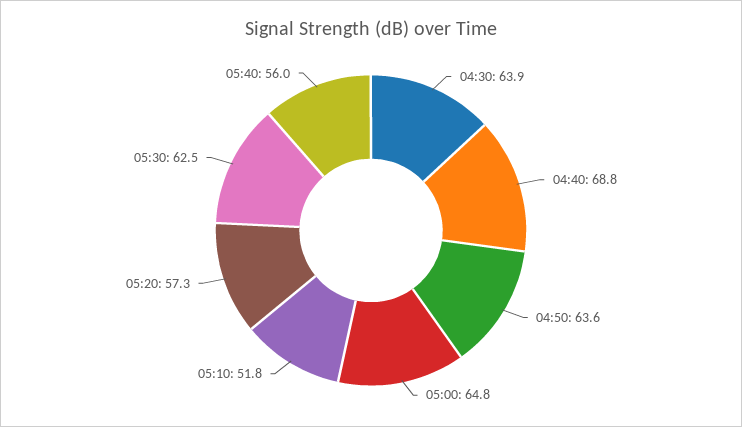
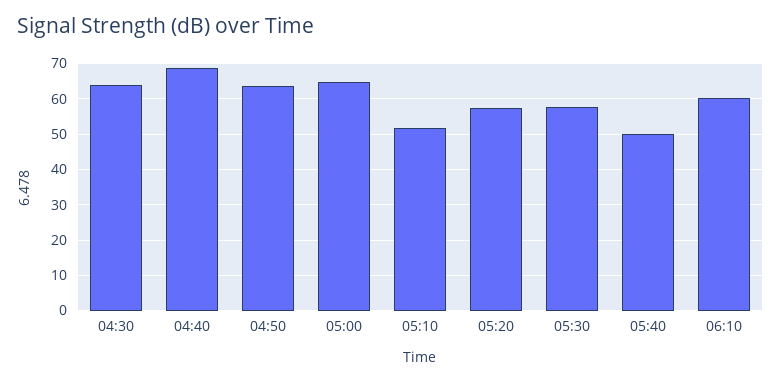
05:30: 62.5 -> 58
05:40: 56 -> 50
06:10: none -> 60

